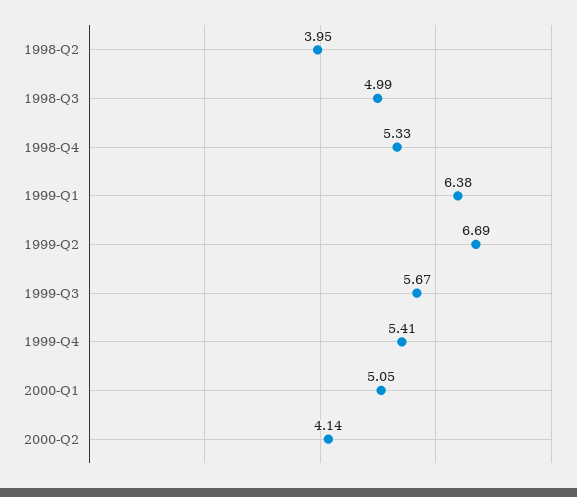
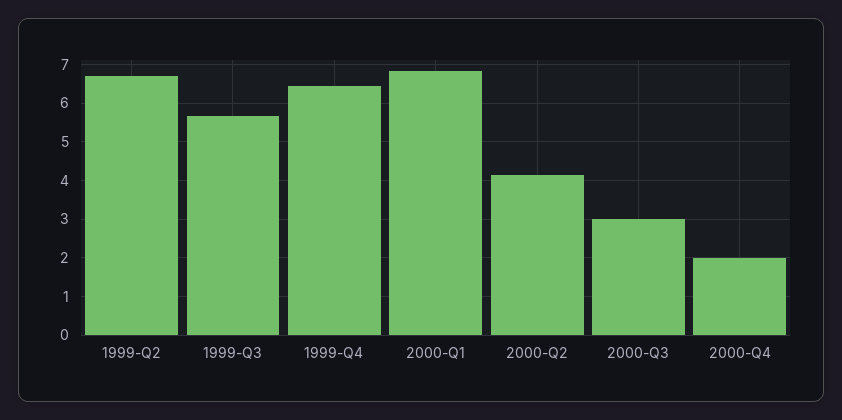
1998-Q2: 3.95 -> none
1998-Q3: 4.99 -> none
1998-Q4: 5.33 -> none
1999-Q1: 6.38 -> none
1999-Q4: 5.41 -> 6.4
2000-Q1: 5.05 -> 6.8
2000-Q3: none -> 3
2000-Q4: none -> 2

